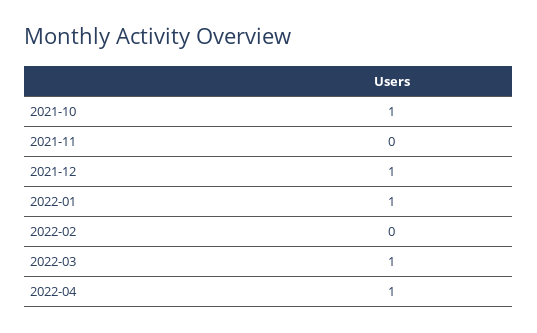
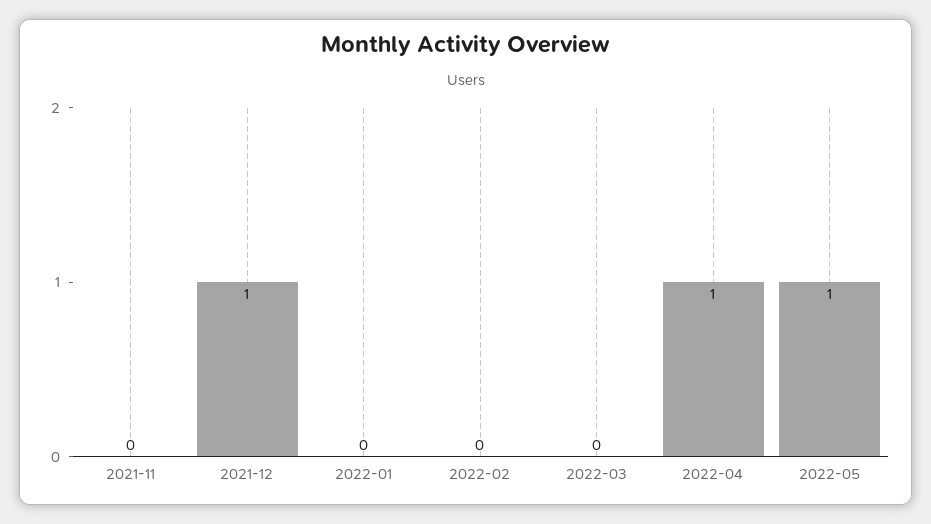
2021-10: 1 -> none
2022-01: 1 -> 0
2022-03: 1 -> 0
2022-05: none -> 1

